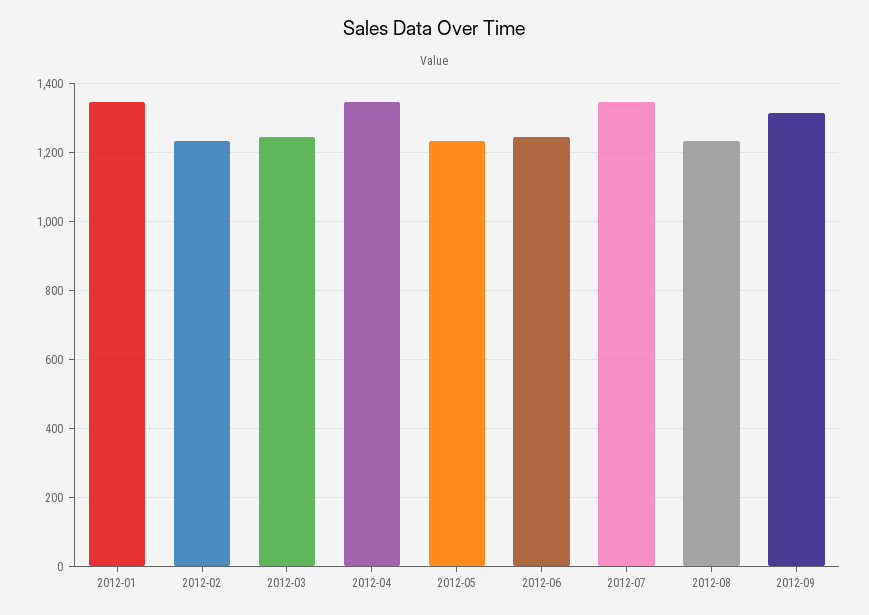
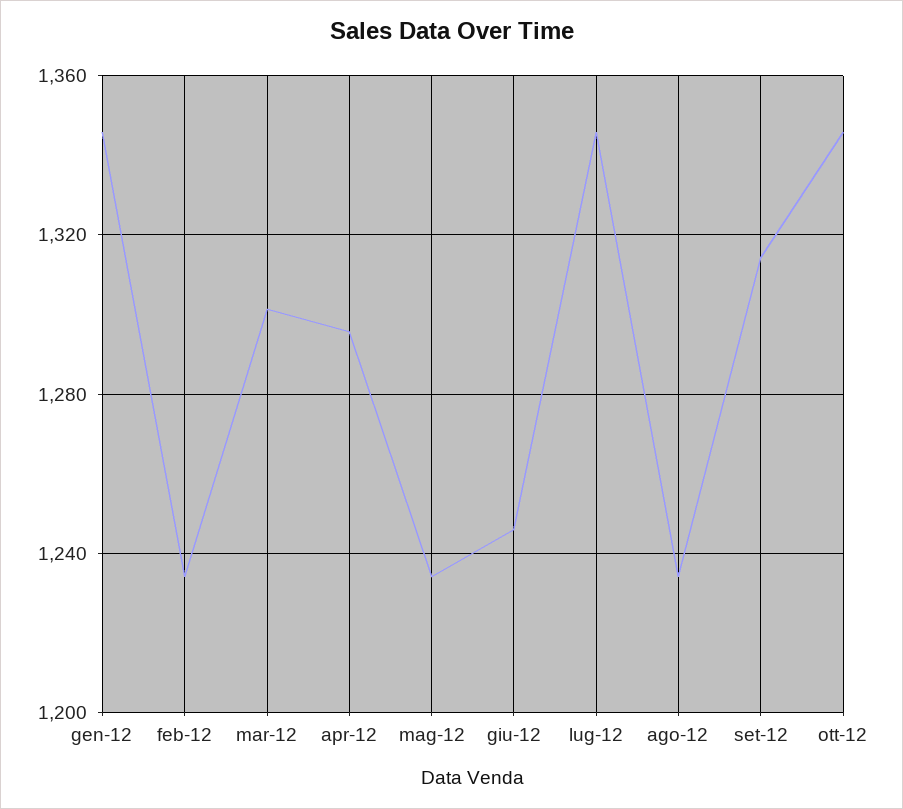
2012-03: 1240 -> 1300
2012-04: 1340 -> 1295
ott-12: none -> 1345

